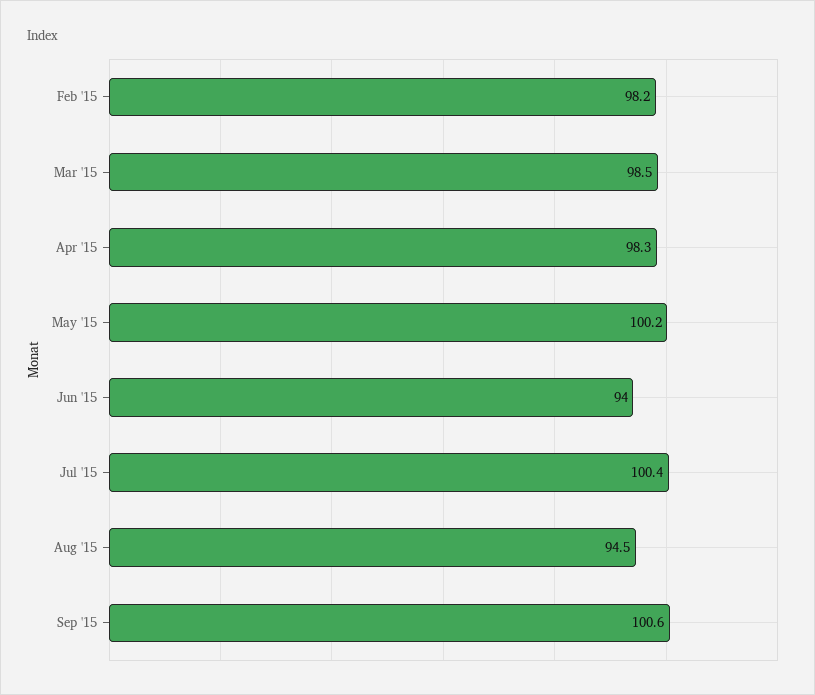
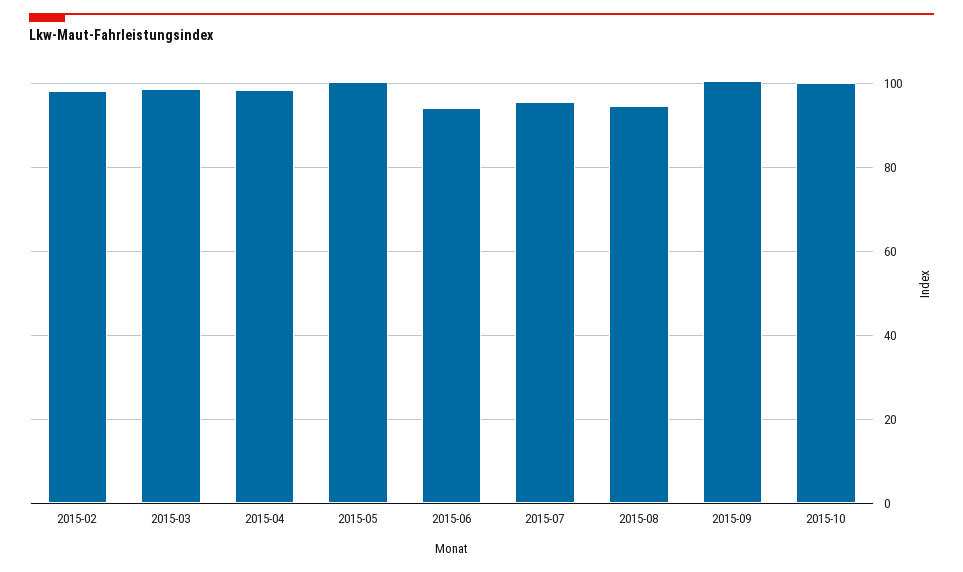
Jul '15: 100.4 -> 96
2015-10: none -> 100

